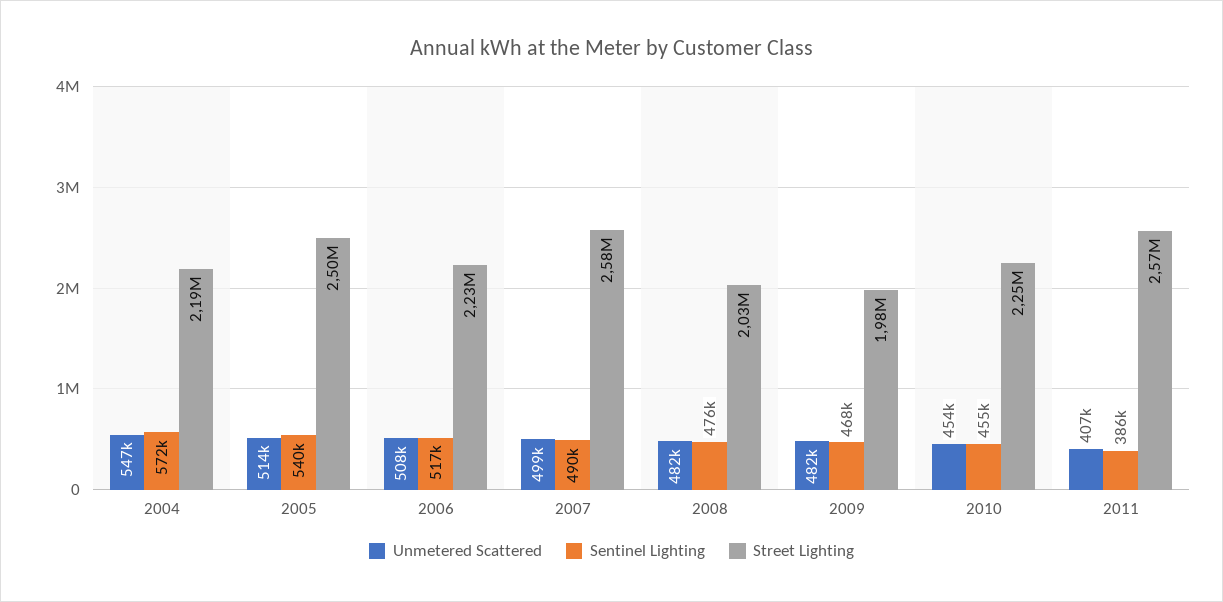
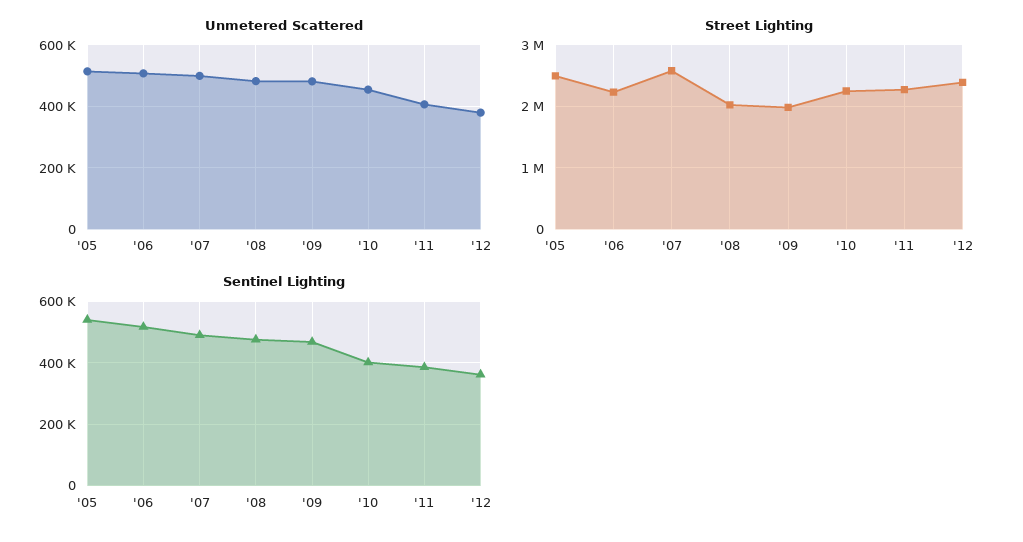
Unmetered Scattered, 2004: 547000 -> none
Sentinel Lighting, 2004: 572000 -> none
Street Lighting, 2004: 2190000 -> none
Sentinel Lighting, 2010: 455000 -> 400000
Street Lighting, 2011: 2570000 -> 2300000
Unmetered Scattered, '12: none -> 380000
Street Lighting, '12: none -> 2400000
Sentinel Lighting, '12: none -> 360000

